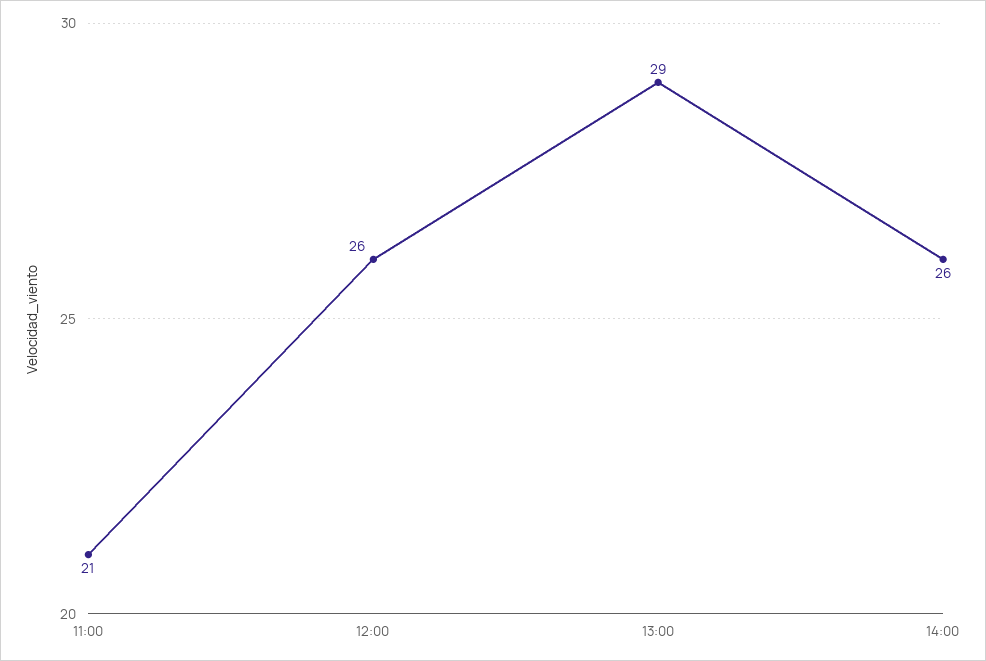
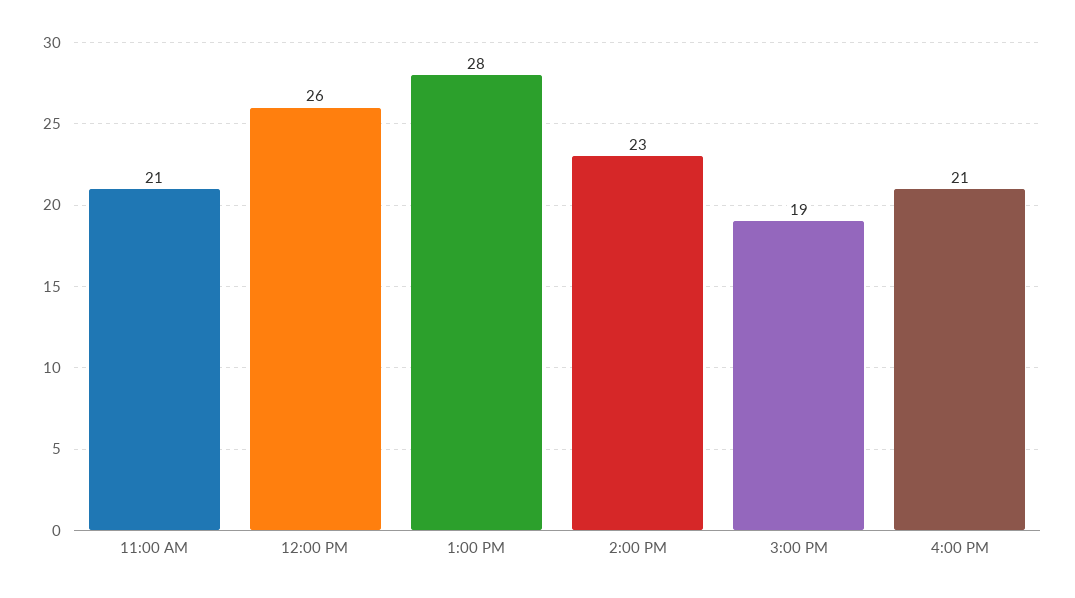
13:00: 29 -> 28
14:00: 26 -> 23
3:00 PM: none -> 19
4:00 PM: none -> 21

